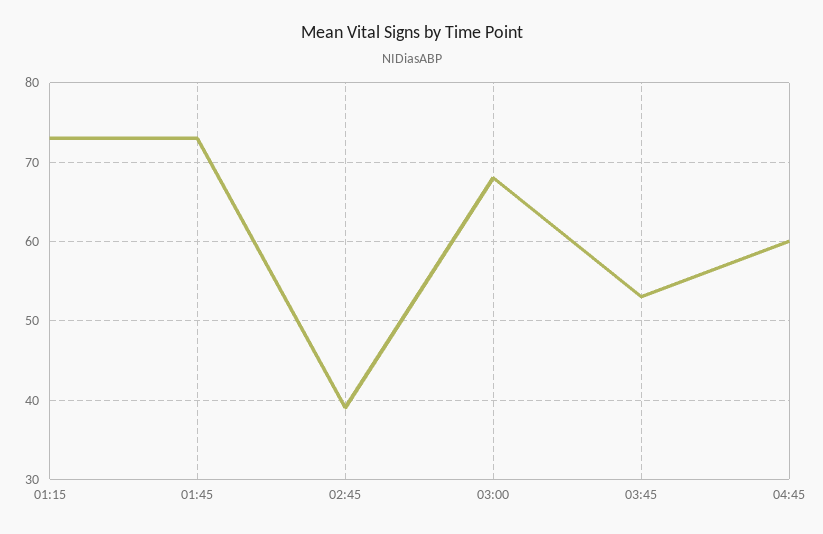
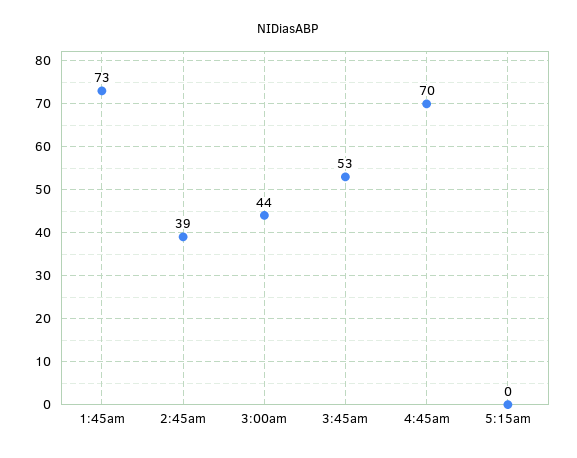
01:15: 73 -> none
03:00: 68 -> 44
04:45: 60 -> 70
5:15am: none -> 0

